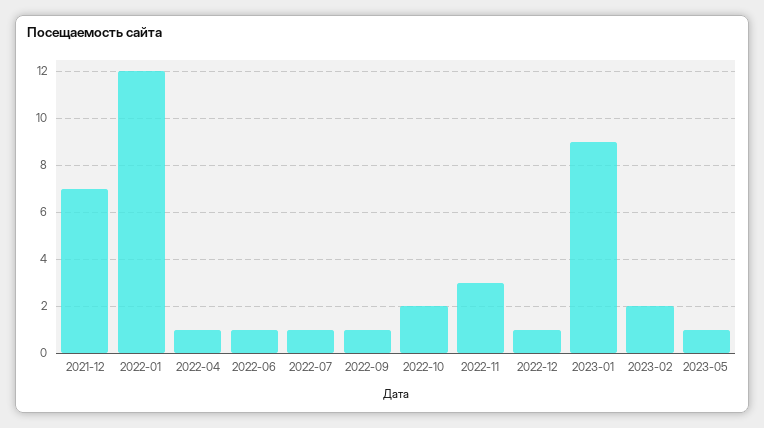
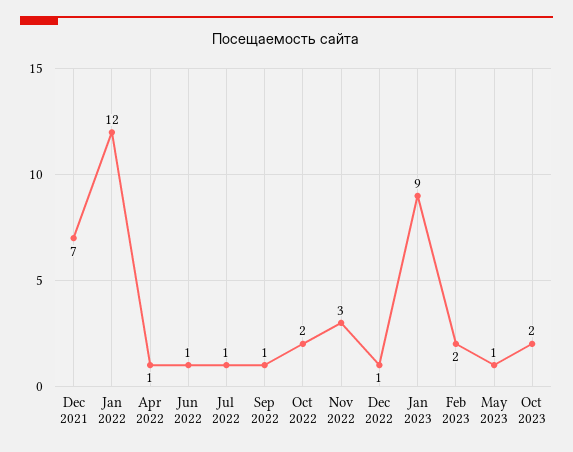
Oct 2023: none -> 2

